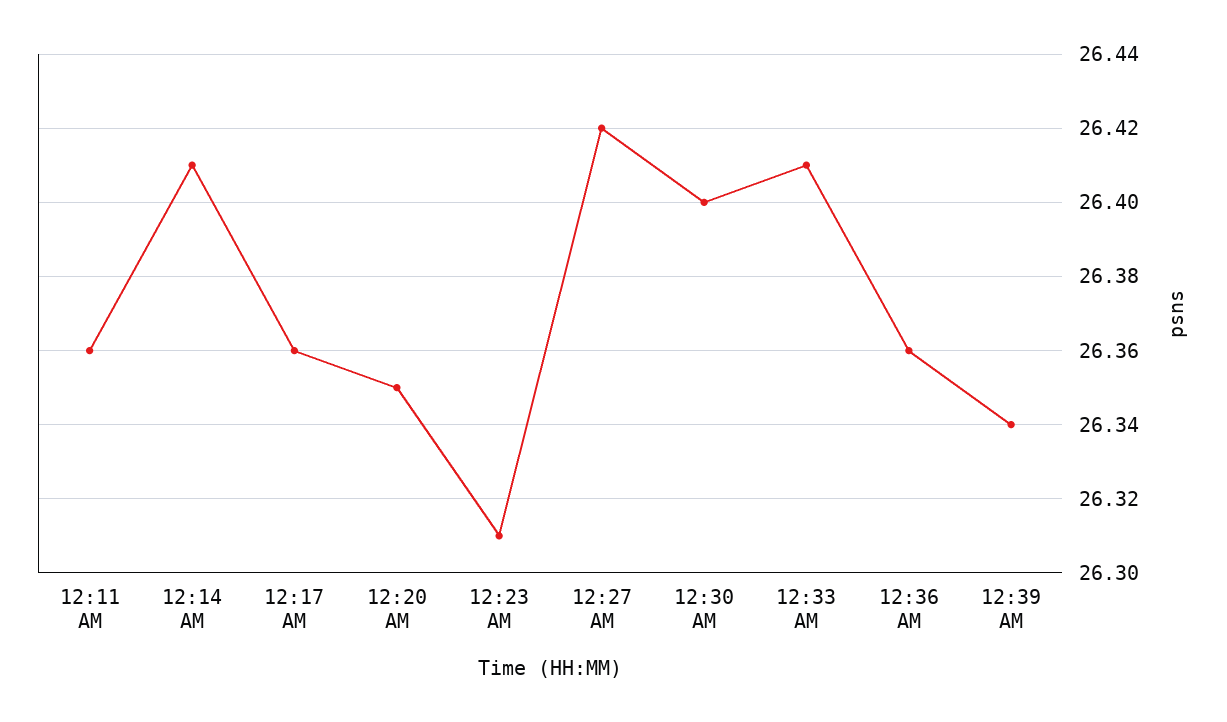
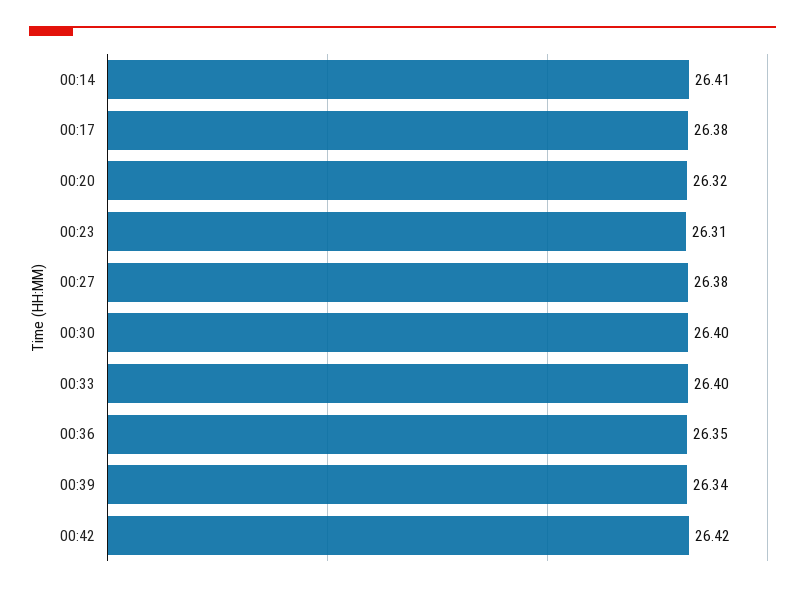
12:11 AM: 26.36 -> none
12:17 AM: 26.36 -> 26.38
12:20 AM: 26.35 -> 26.32
12:27 AM: 26.42 -> 26.38
12:33 AM: 26.41 -> 26.4
12:36 AM: 26.36 -> 26.35
00:42: none -> 26.42

